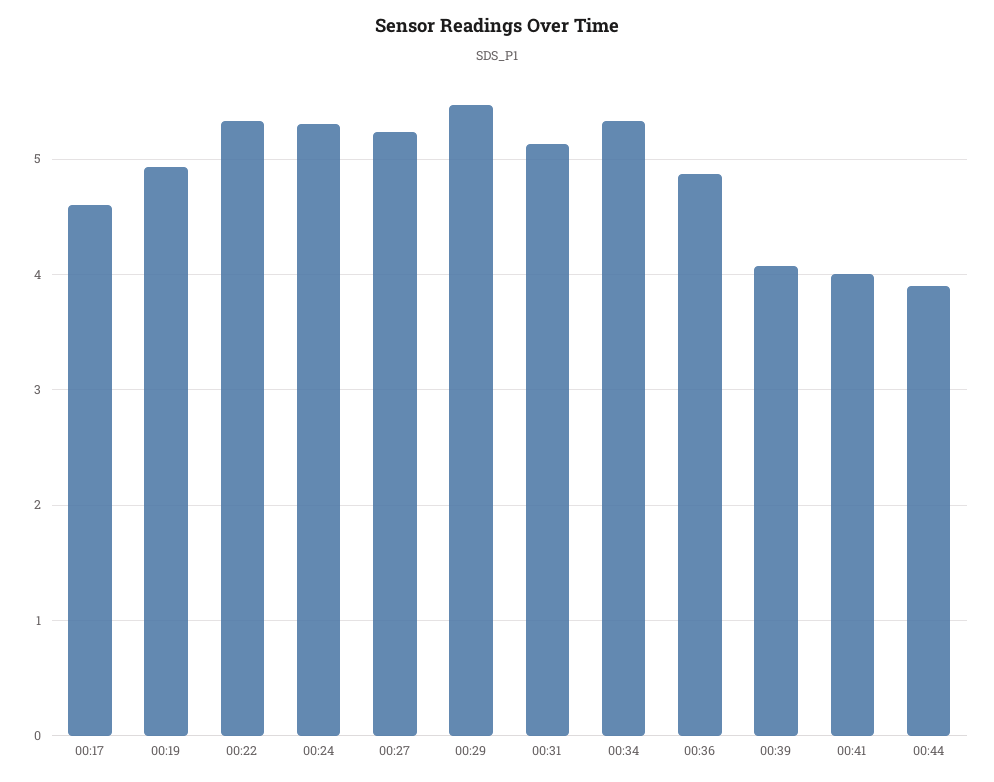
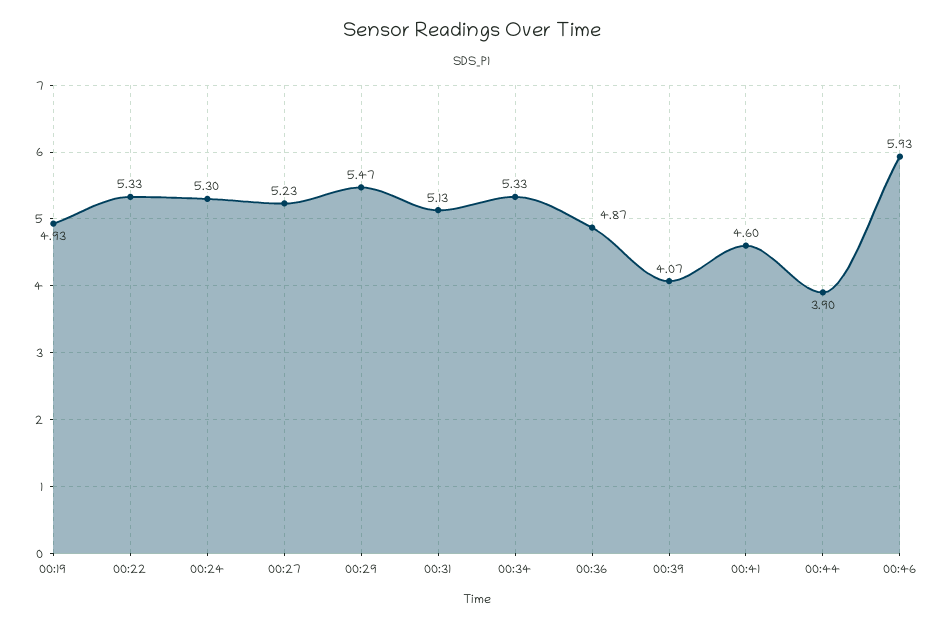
00:17: 4.6 -> none
00:41: 4 -> 4.6
00:46: none -> 5.93

